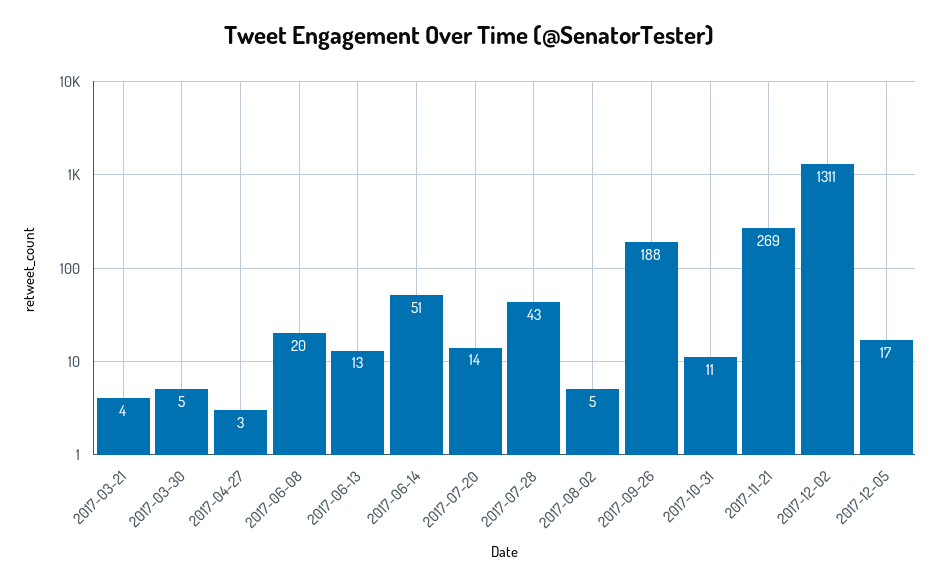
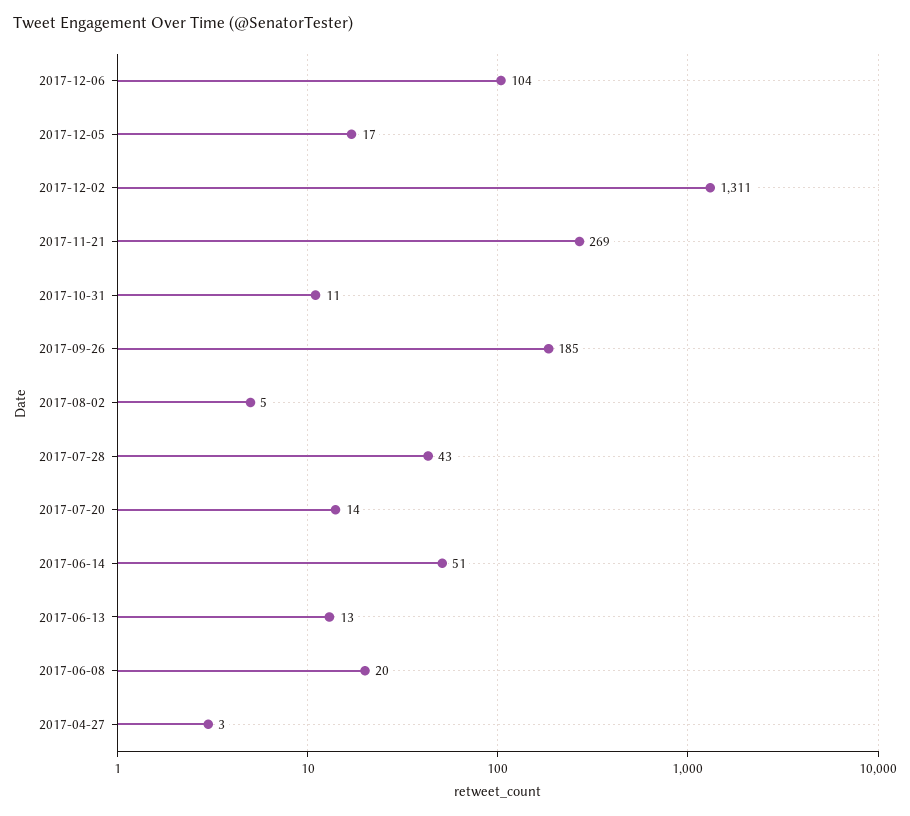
2017-03-21: 4 -> none
2017-03-30: 5 -> none
2017-09-26: 188 -> 185
2017-12-06: none -> 104

